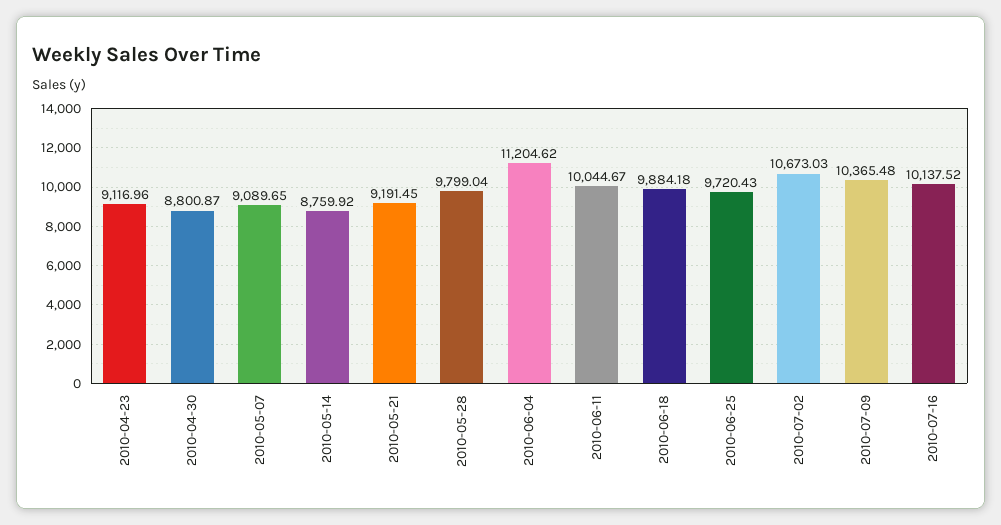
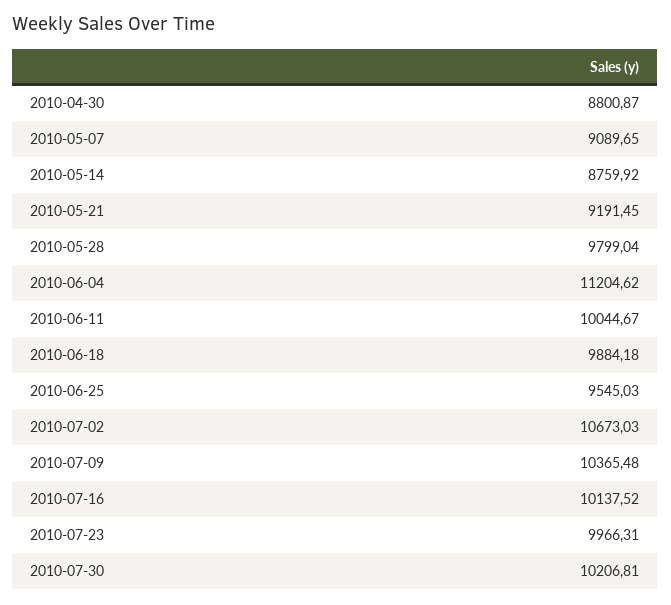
2010-04-23: 9116.96 -> none
2010-06-25: 9720.43 -> 9545.03
2010-07-23: none -> 9966.31
2010-07-30: none -> 10206.81

